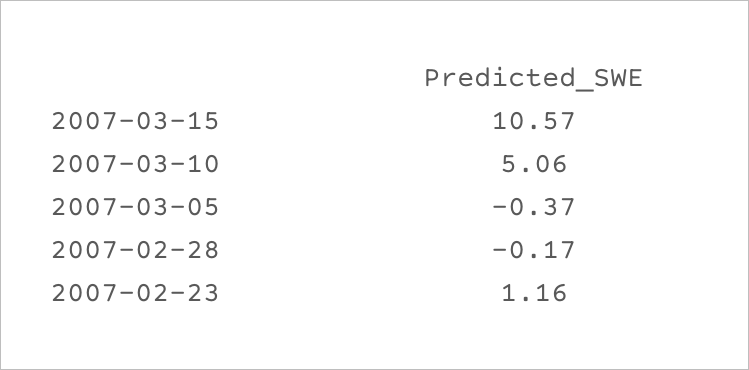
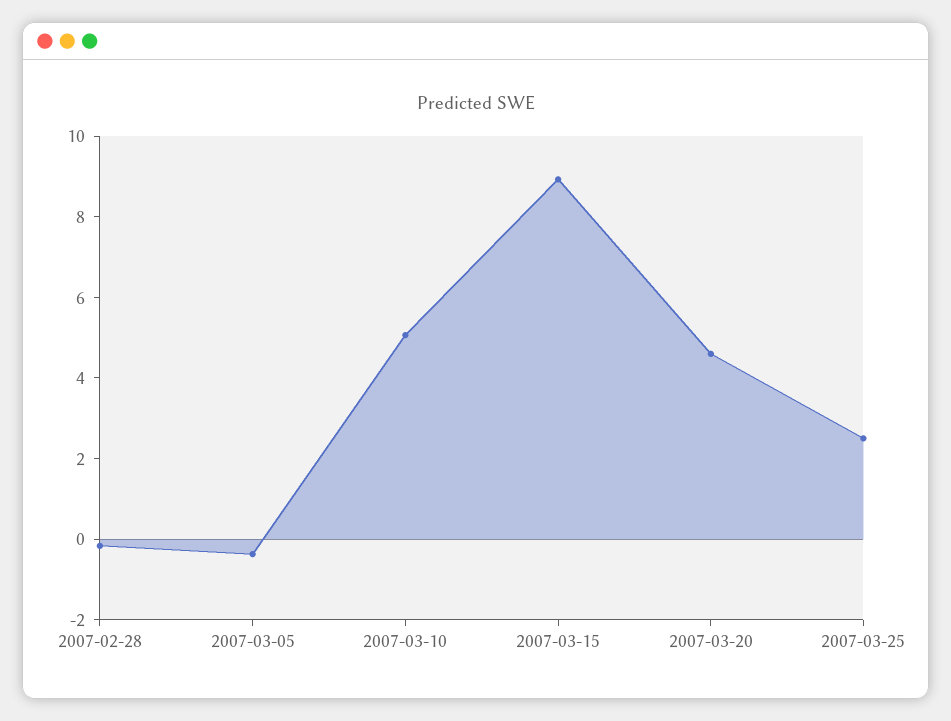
2007-03-15: 10.57 -> 9
2007-02-23: 1.16 -> none
2007-03-20: none -> 4.5
2007-03-25: none -> 2.5

